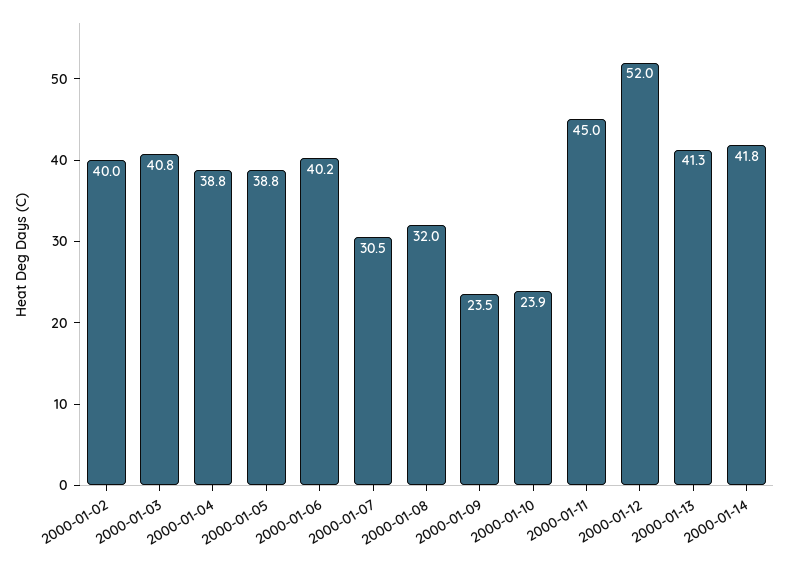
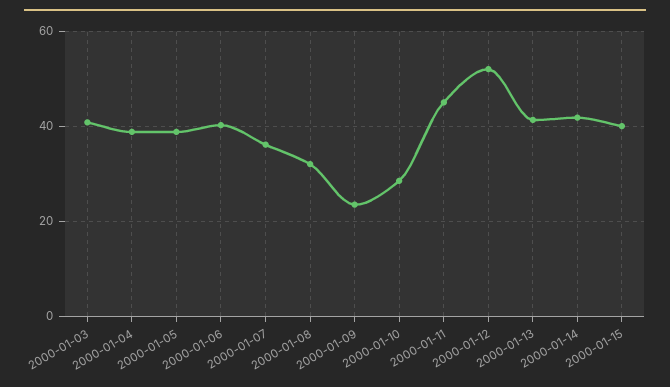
2000-01-02: 40 -> none
2000-01-07: 30.5 -> 36
2000-01-10: 23.9 -> 28
2000-01-15: none -> 40

